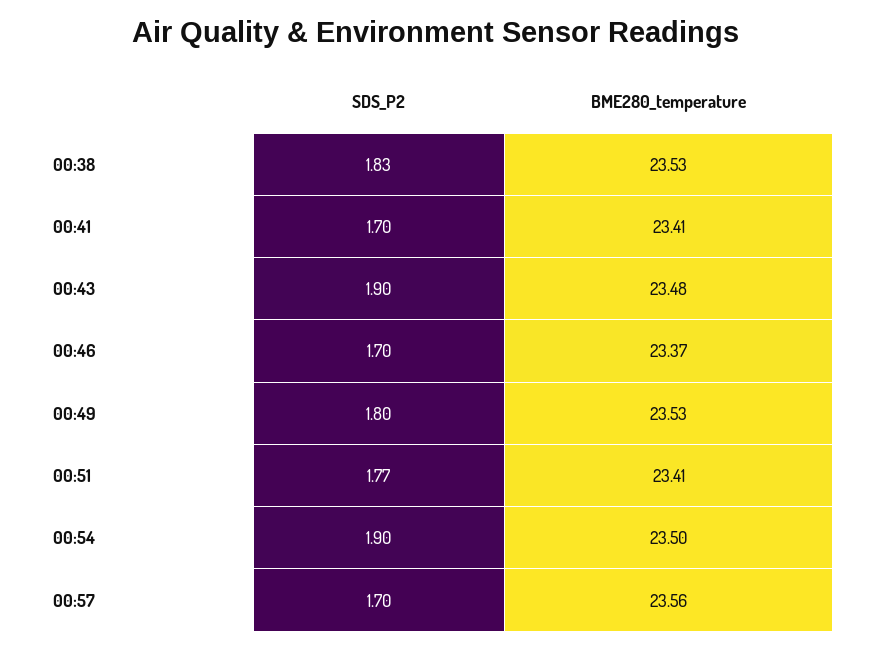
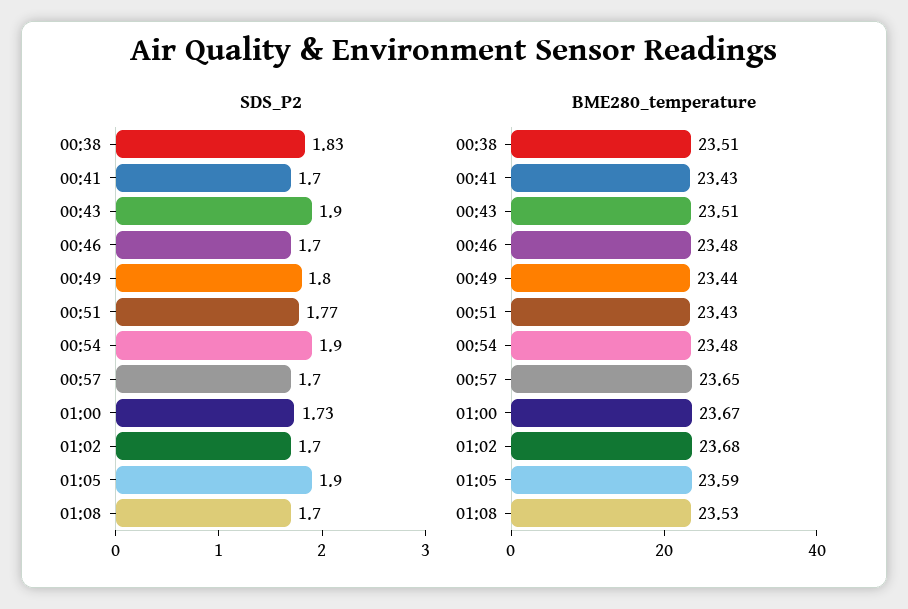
BME280_temperature, 00:38: 23.53 -> 23.51
BME280_temperature, 00:41: 23.41 -> 23.43
BME280_temperature, 00:43: 23.48 -> 23.51
BME280_temperature, 00:46: 23.37 -> 23.48
BME280_temperature, 00:49: 23.53 -> 23.44
BME280_temperature, 00:51: 23.41 -> 23.43
BME280_temperature, 00:54: 23.5 -> 23.48
BME280_temperature, 00:57: 23.56 -> 23.65
SDS_P2, 01:00: none -> 1.73
SDS_P2, 01:02: none -> 1.7
SDS_P2, 01:05: none -> 1.9
SDS_P2, 01:08: none -> 1.7
BME280_temperature, 01:00: none -> 23.67
BME280_temperature, 01:02: none -> 23.68
BME280_temperature, 01:05: none -> 23.59
BME280_temperature, 01:08: none -> 23.53

